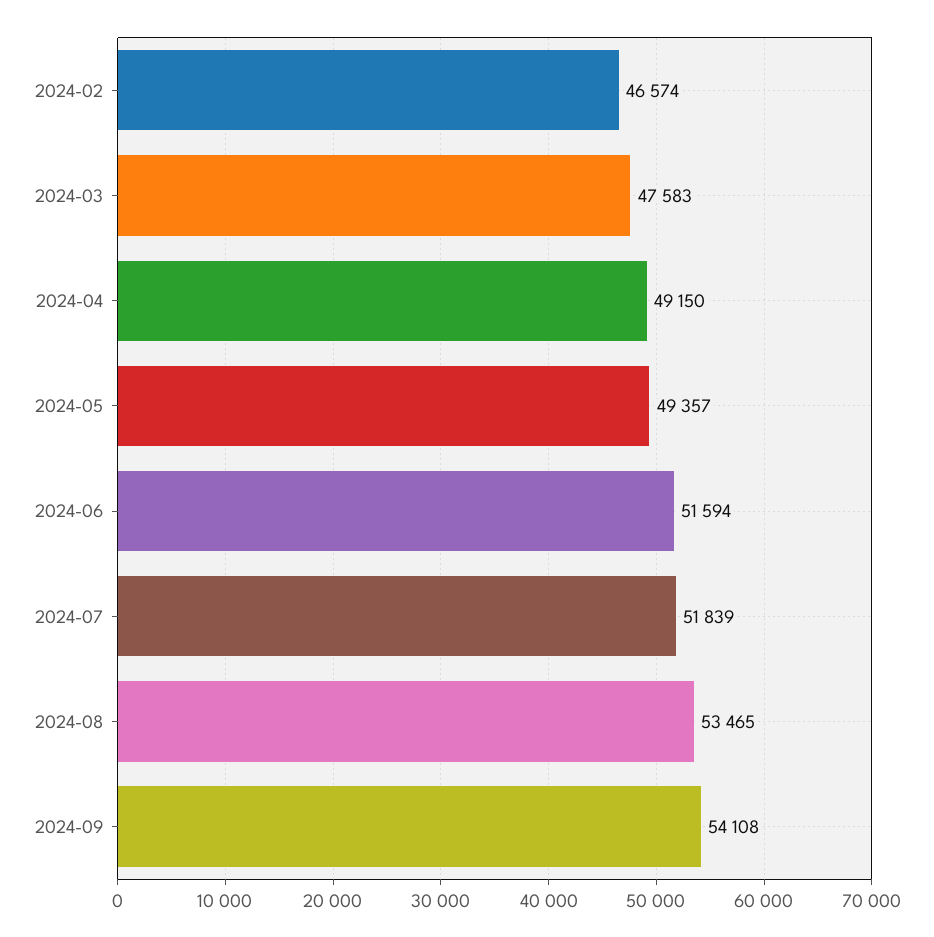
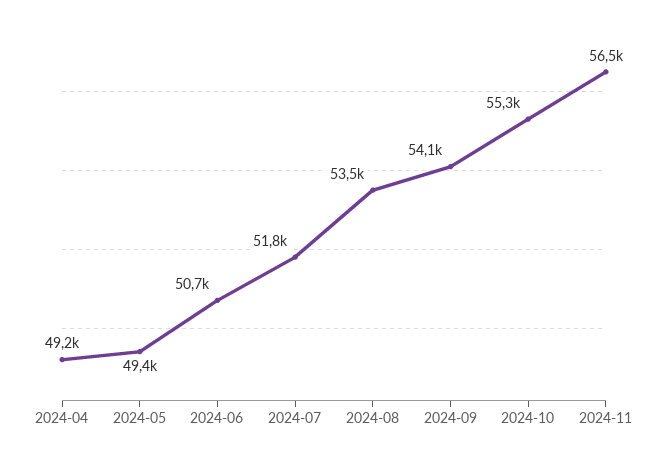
2024-02: 46574 -> none
2024-03: 47583 -> none
2024-06: 51594 -> 50700
2024-10: none -> 55300
2024-11: none -> 56500

